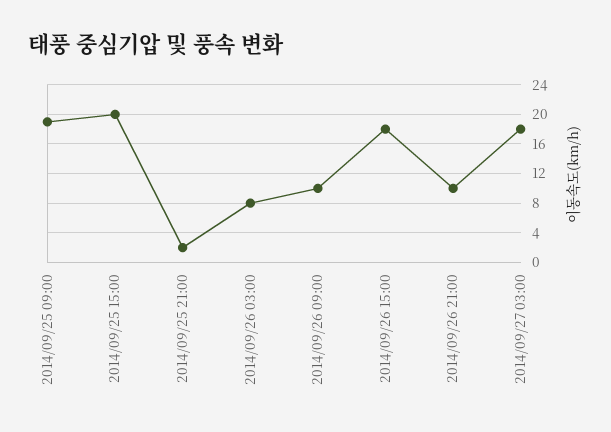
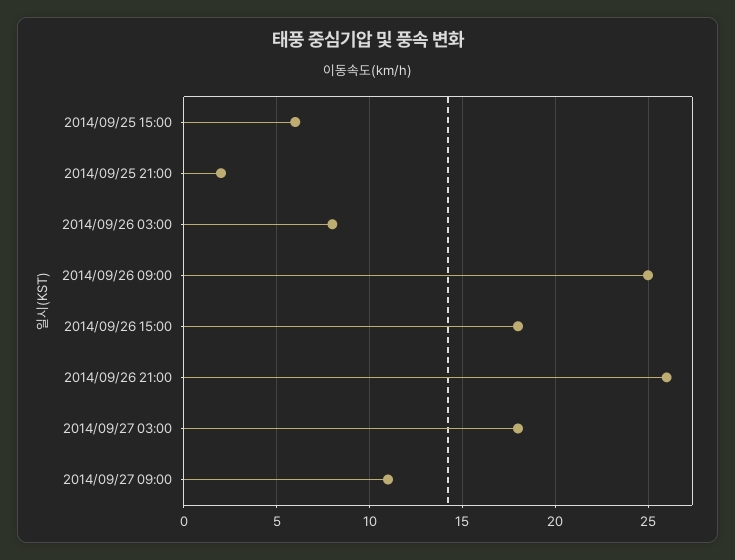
2014/09/25 09:00: 19 -> none
2014/09/25 15:00: 20 -> 6
2014/09/26 09:00: 10 -> 25
2014/09/26 21:00: 10 -> 26
2014/09/27 09:00: none -> 11

